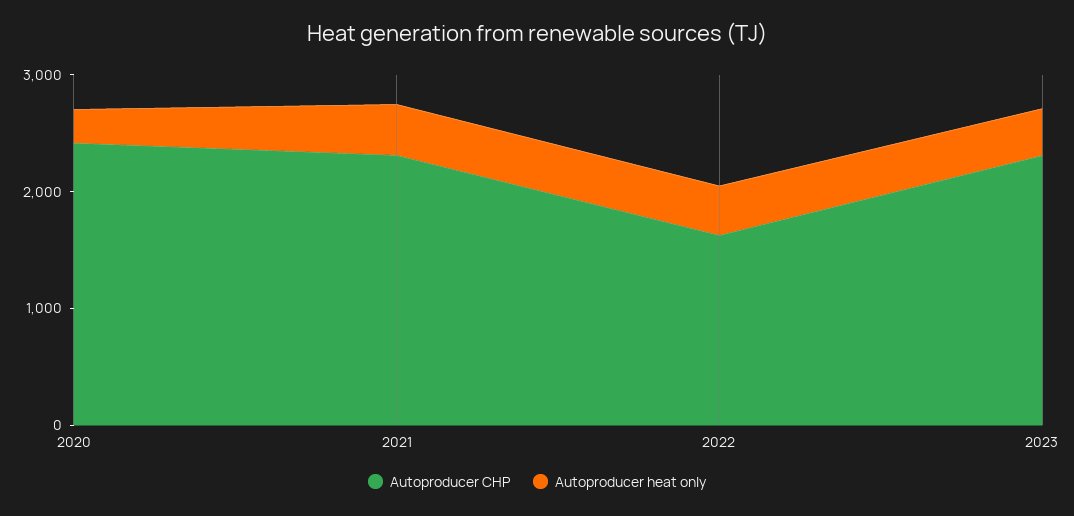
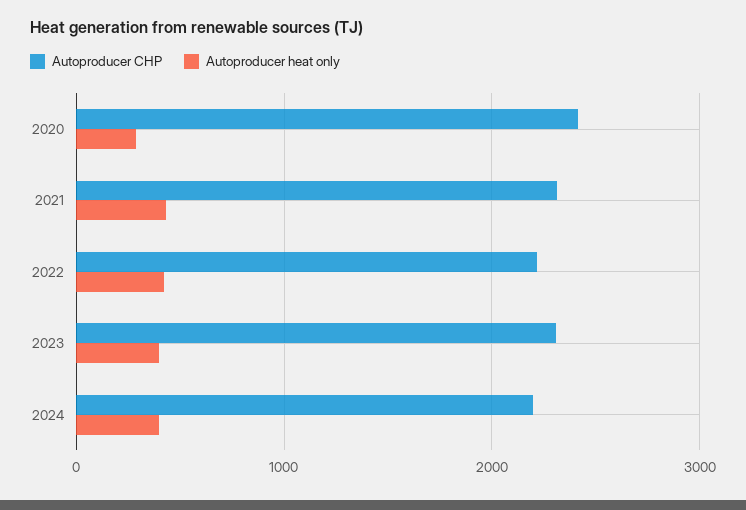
Autoproducer CHP, 2022: 1600 -> 2200
Autoproducer CHP, 2024: none -> 2200
Autoproducer heat only, 2024: none -> 400

